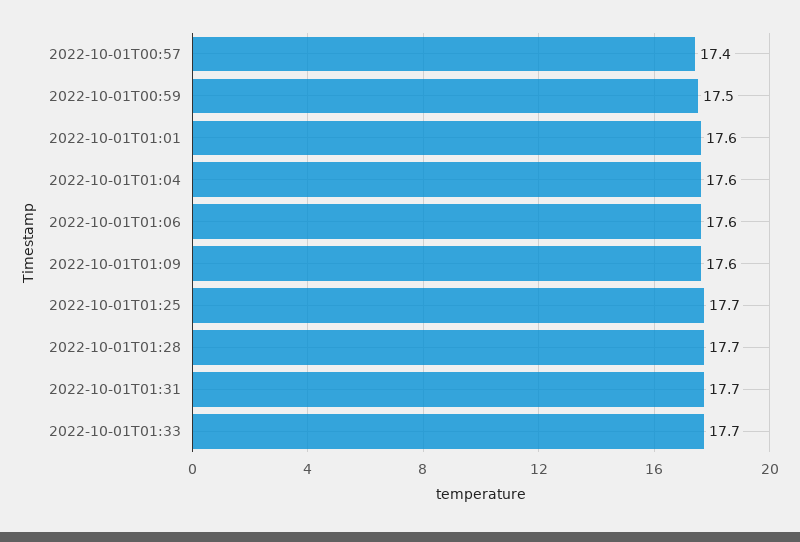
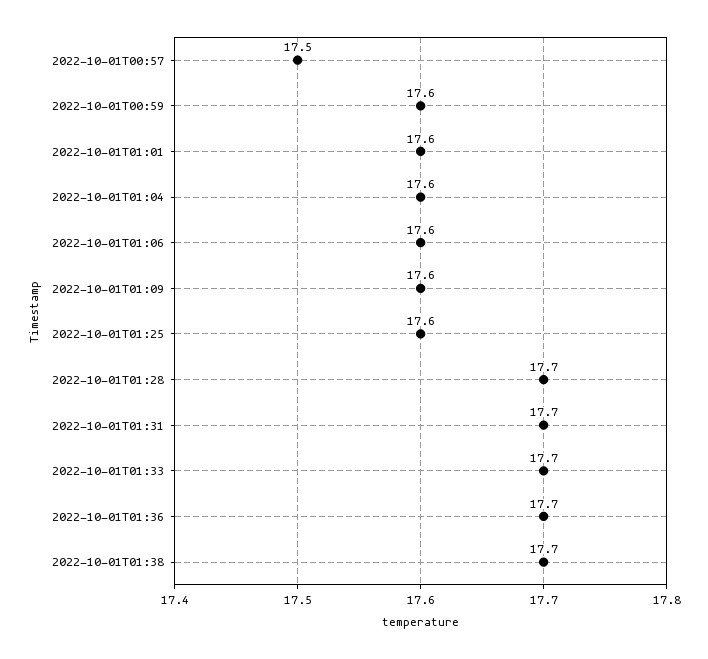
2022-10-01T00:57: 17.4 -> 17.5
2022-10-01T00:59: 17.5 -> 17.6
2022-10-01T01:25: 17.7 -> 17.6
2022-10-01T01:36: none -> 17.7
2022-10-01T01:38: none -> 17.7

